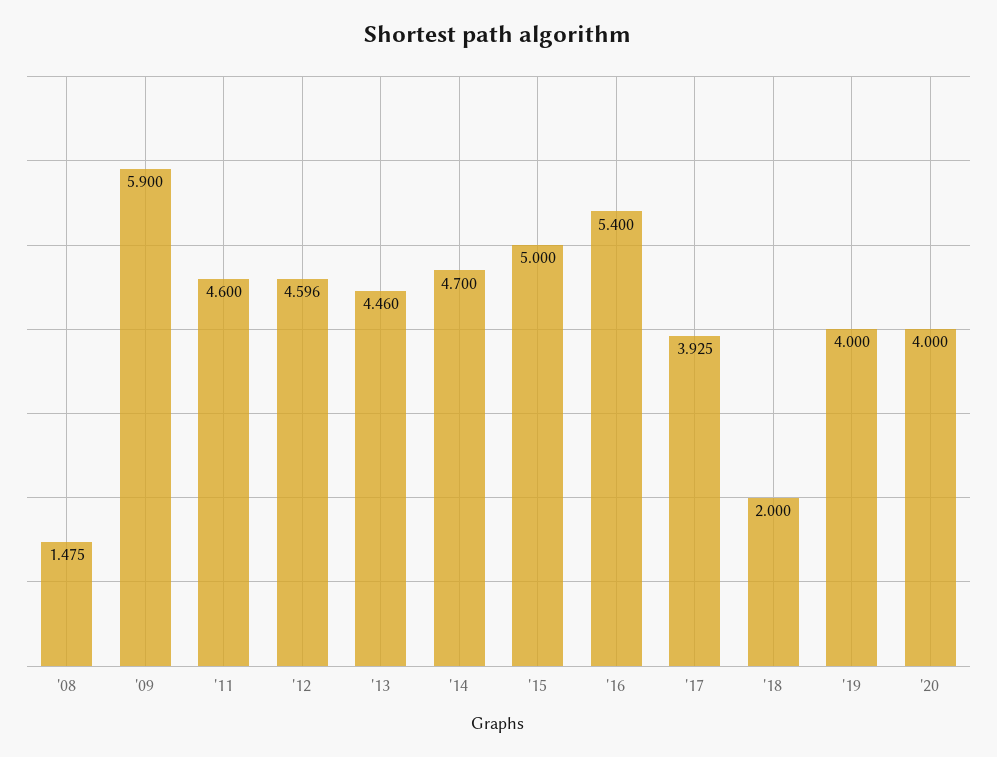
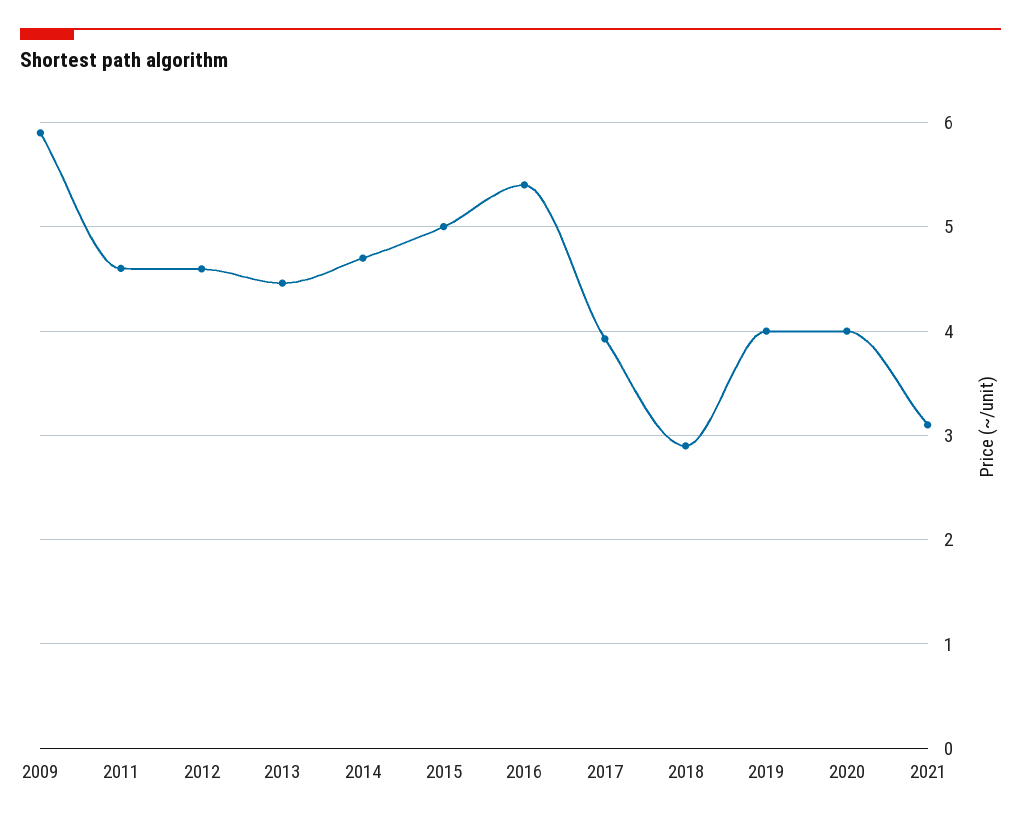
'08: 1.475 -> none
'18: 2 -> 2.9
2021: none -> 3.1

